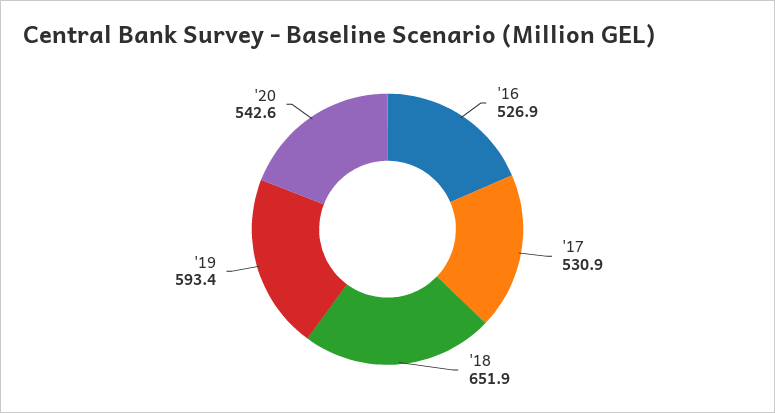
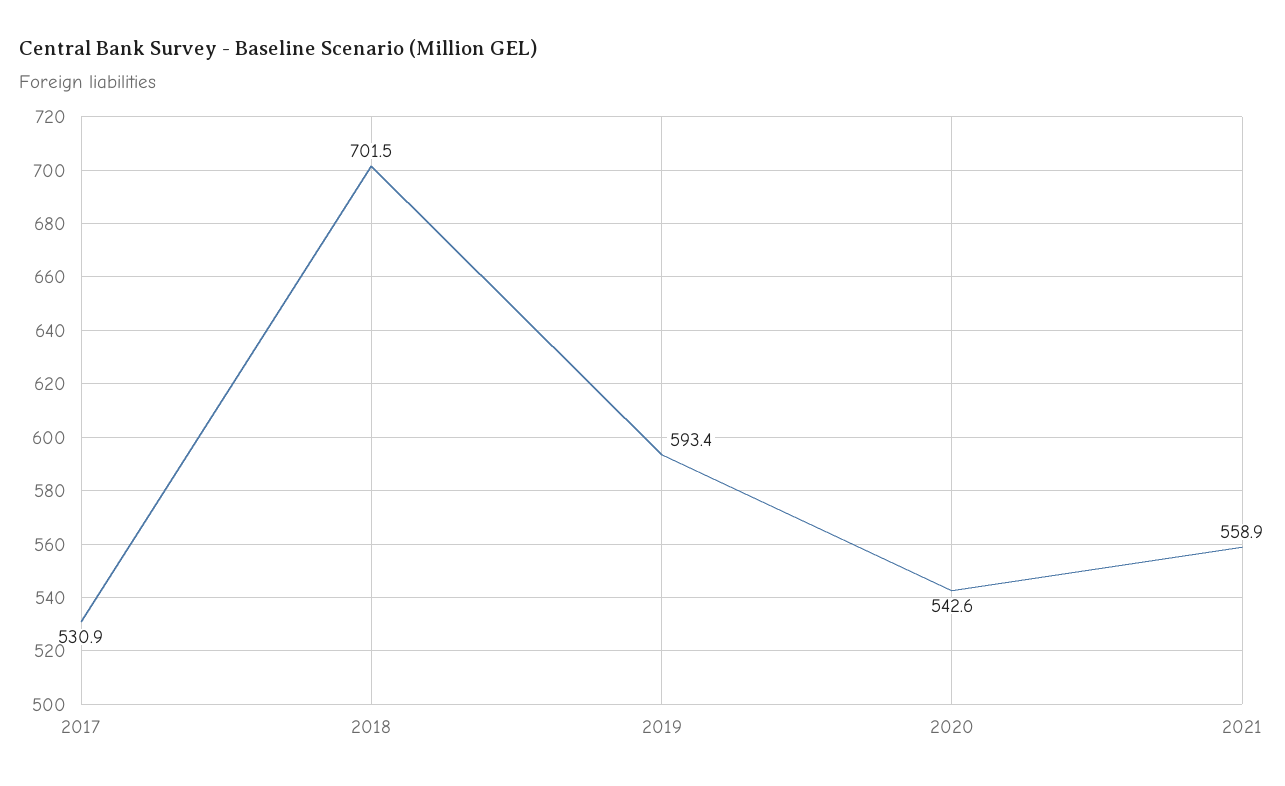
'16: 526.9 -> none
'18: 651.9 -> 701.5
2021: none -> 558.9

